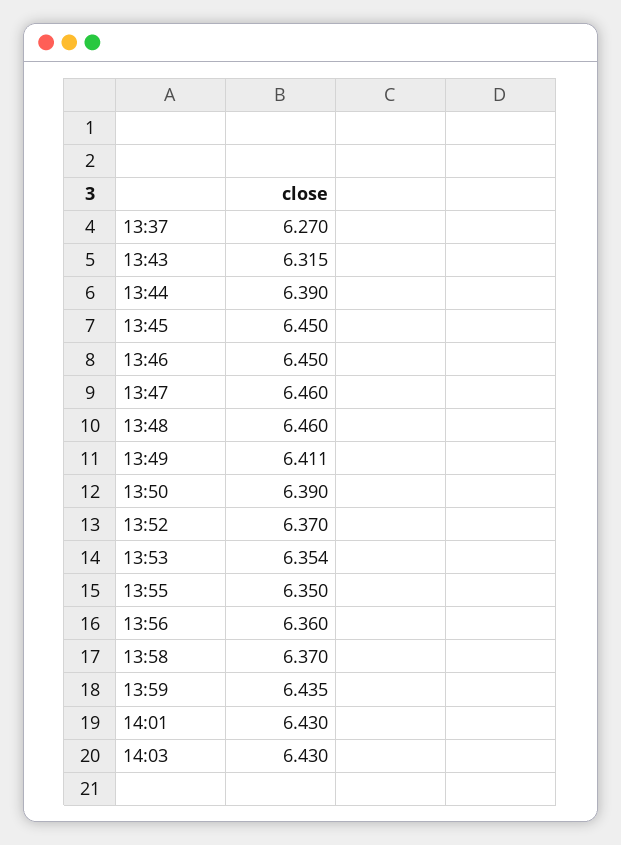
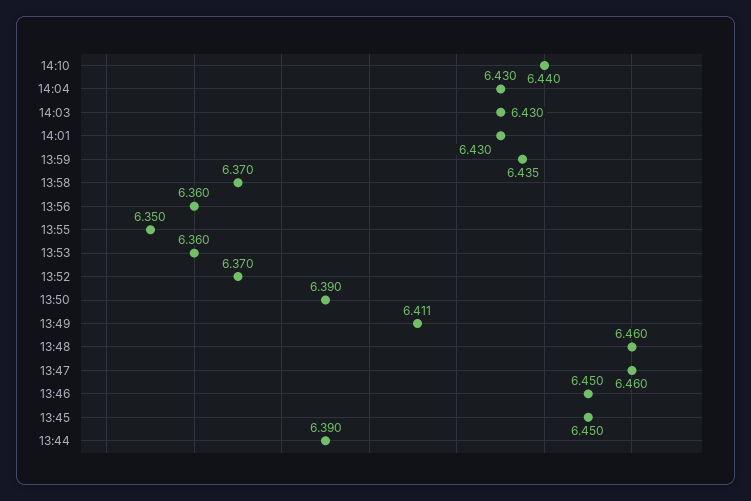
13:37: 6.27 -> none
13:43: 6.315 -> none
13:53: 6.354 -> 6.36
14:10: none -> 6.44
14:04: none -> 6.43

